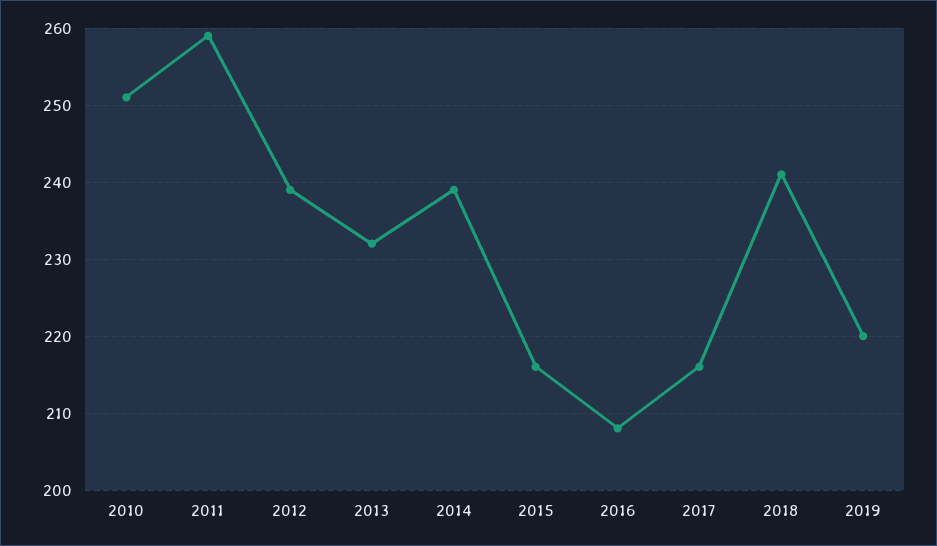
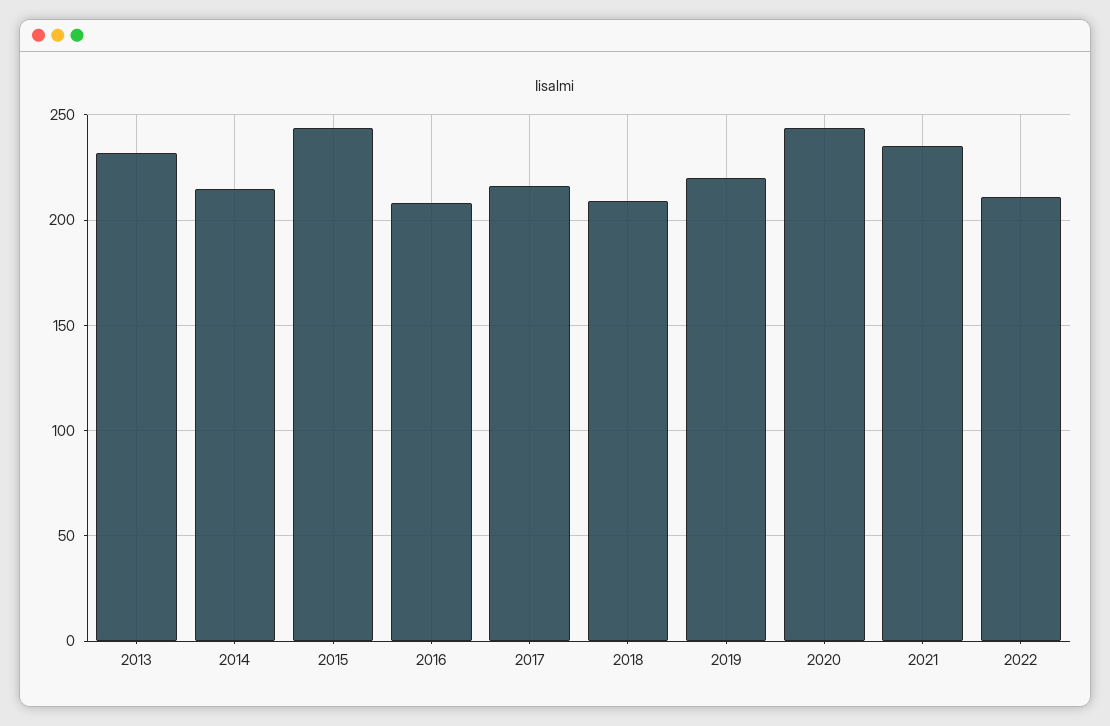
2010: 251 -> none
2011: 259 -> none
2012: 239 -> none
2014: 239 -> 215
2015: 216 -> 245
2018: 241 -> 210
2020: none -> 245
2021: none -> 235
2022: none -> 210

